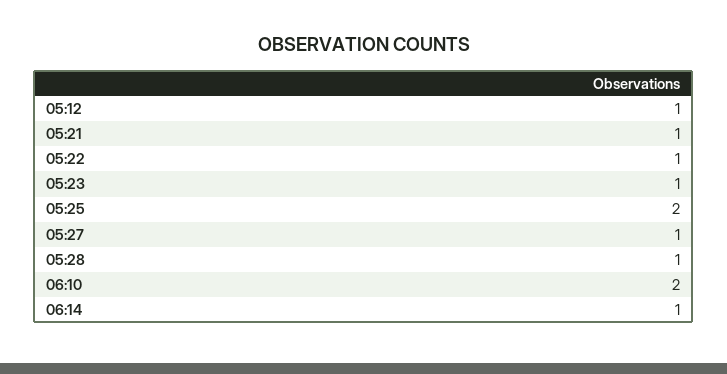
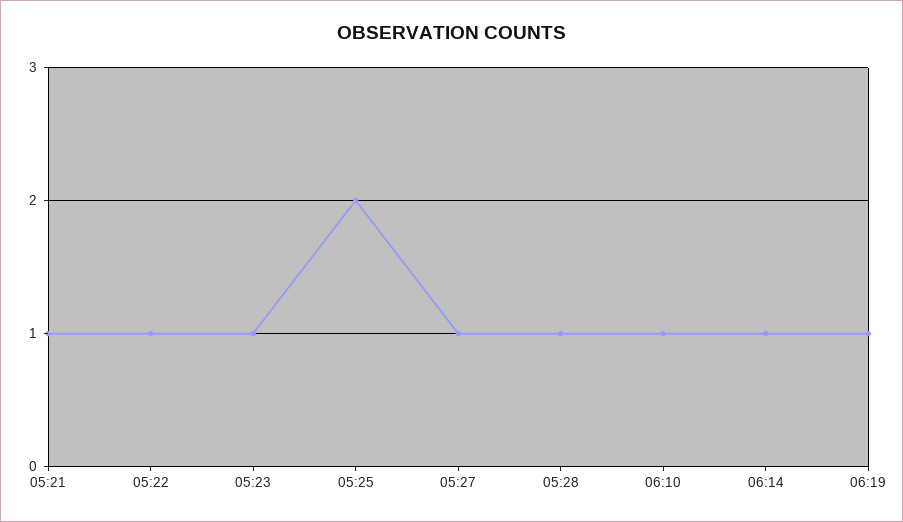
05:12: 1 -> none
06:10: 2 -> 1
06:19: none -> 1

